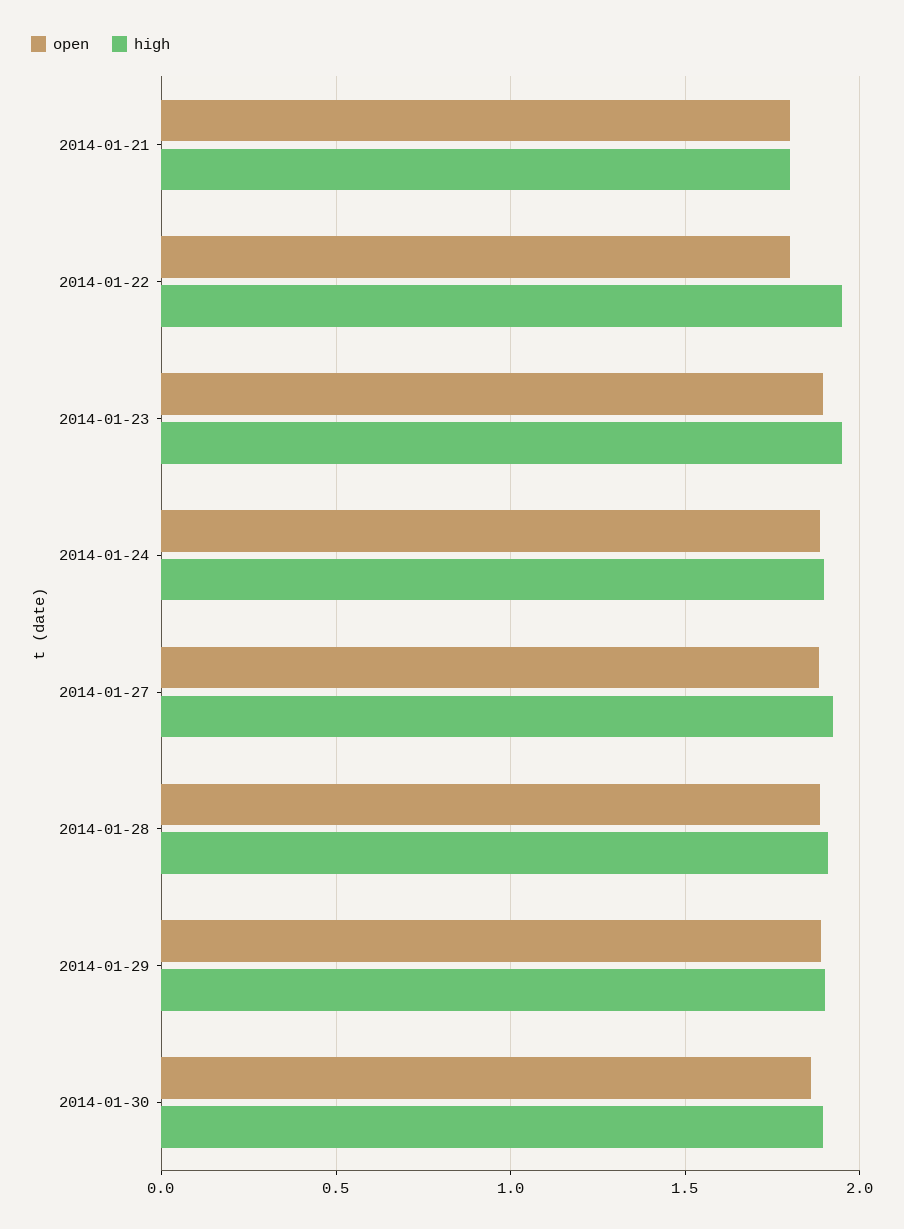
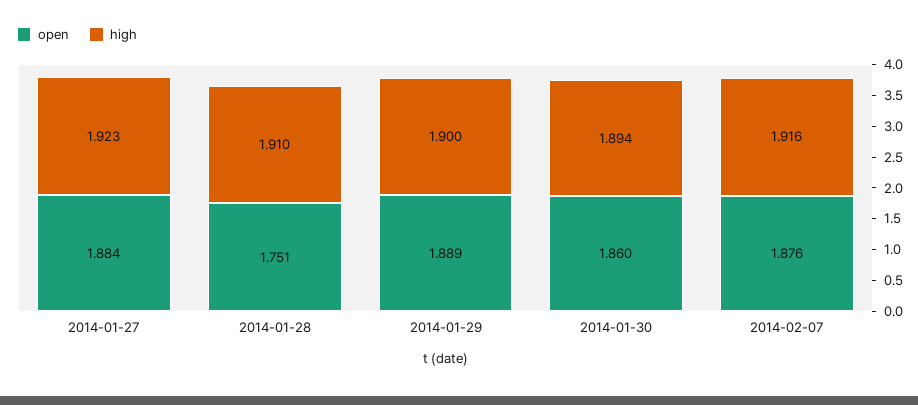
open, 2014-01-21: 1.8 -> none
high, 2014-01-21: 1.8 -> none
open, 2014-01-22: 1.8 -> none
high, 2014-01-22: 1.95 -> none
open, 2014-01-23: 1.9 -> none
high, 2014-01-23: 1.95 -> none
open, 2014-01-24: 1.9 -> none
high, 2014-01-24: 1.9 -> none
open, 2014-01-28: 1.9 -> 1.751
open, 2014-02-07: none -> 1.876
high, 2014-02-07: none -> 1.916

